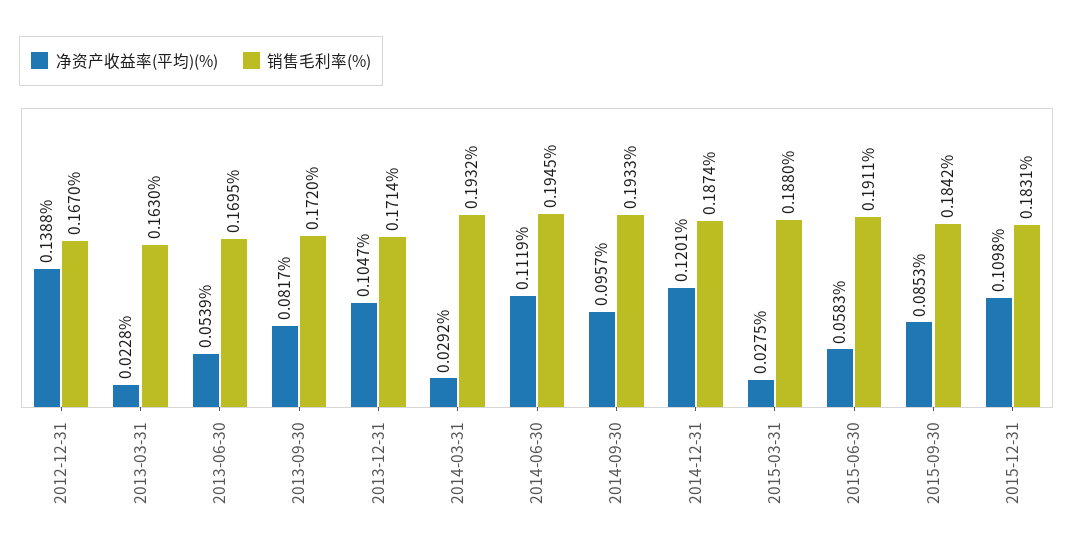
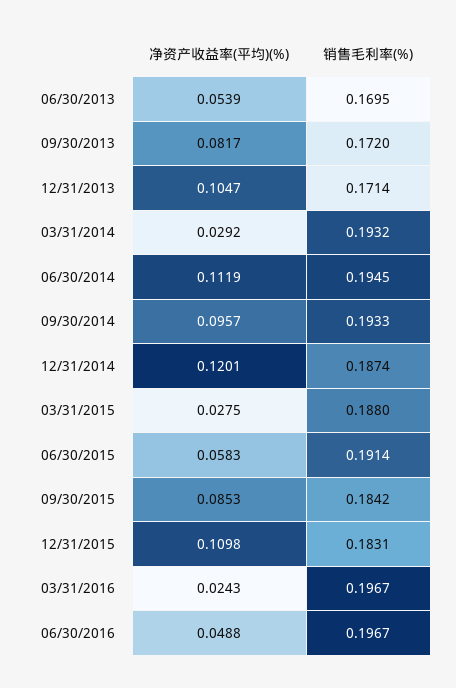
净资产收益率(平均)(%), 2012-12-31: 0.1388 -> none
销售毛利率(%), 2012-12-31: 0.167 -> none
净资产收益率(平均)(%), 2013-03-31: 0.0228 -> none
销售毛利率(%), 2013-03-31: 0.163 -> none
销售毛利率(%), 2015-06-30: 0.1911 -> 0.1914
净资产收益率(平均)(%), 03/31/2016: none -> 0.0243
销售毛利率(%), 03/31/2016: none -> 0.1967
净资产收益率(平均)(%), 06/30/2016: none -> 0.0488
销售毛利率(%), 06/30/2016: none -> 0.1967

